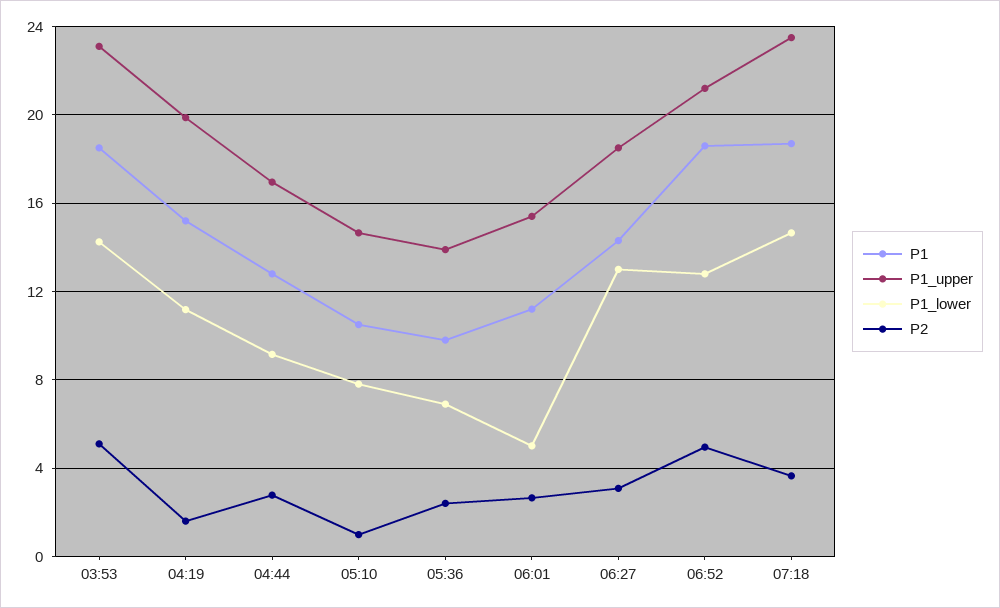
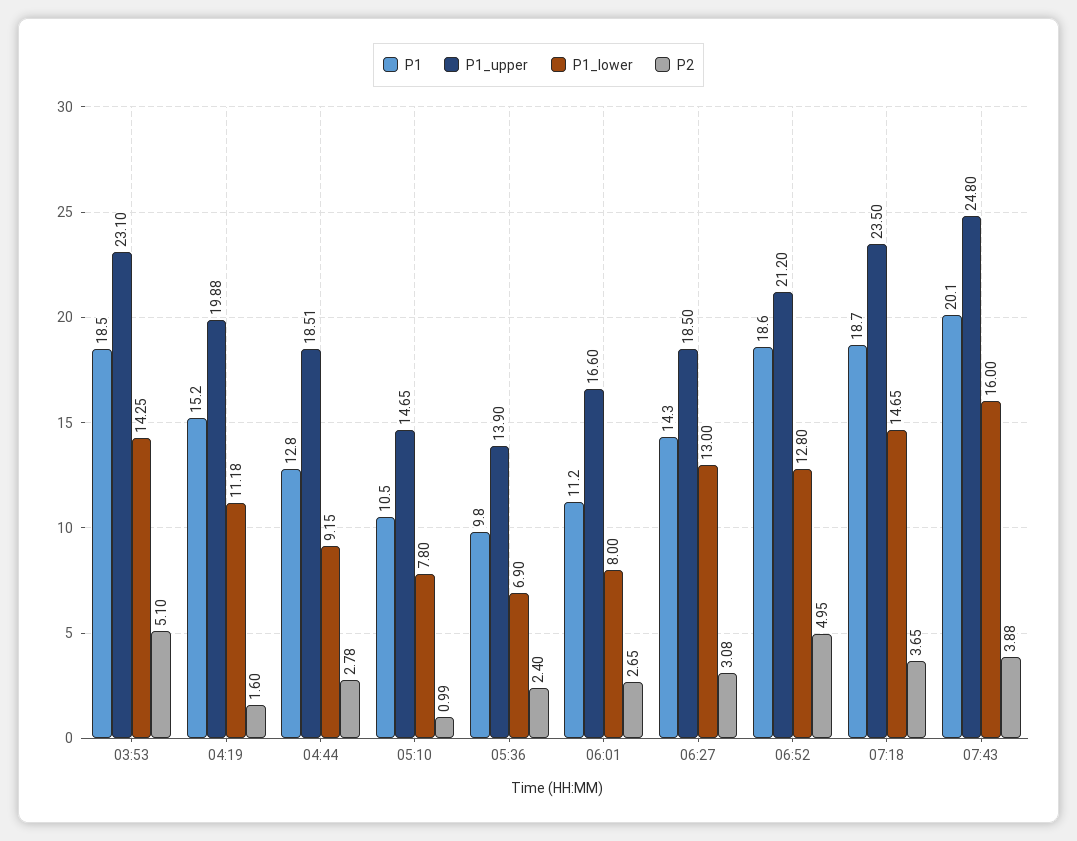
P1_upper, 04:44: 17 -> 18.51
P1_upper, 06:01: 15.5 -> 16.6
P1_lower, 06:01: 5 -> 8
P1, 07:43: none -> 20.1
P1_upper, 07:43: none -> 24.8
P1_lower, 07:43: none -> 16
P2, 07:43: none -> 3.88

